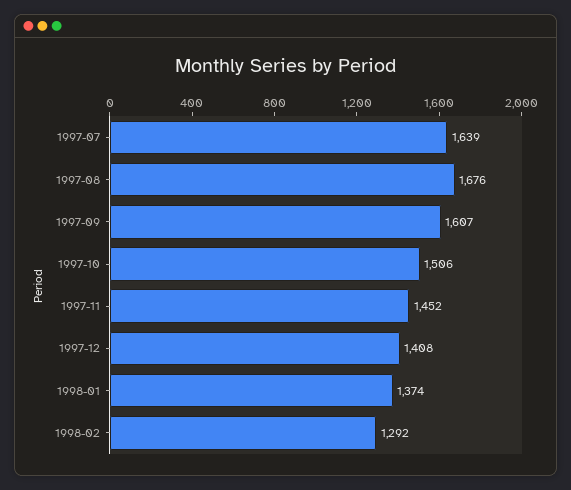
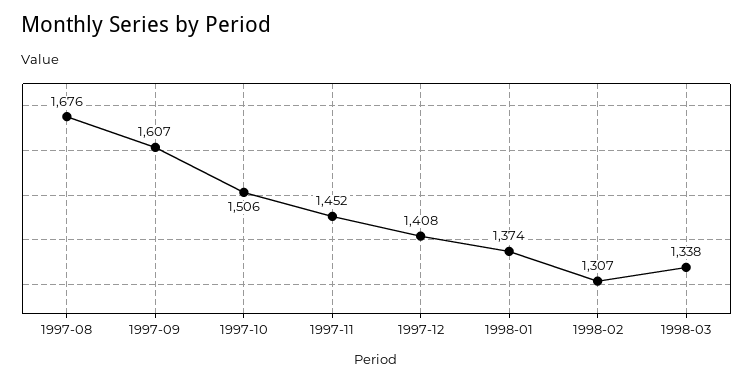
1997-07: 1639 -> none
1998-02: 1292 -> 1307
1998-03: none -> 1338

